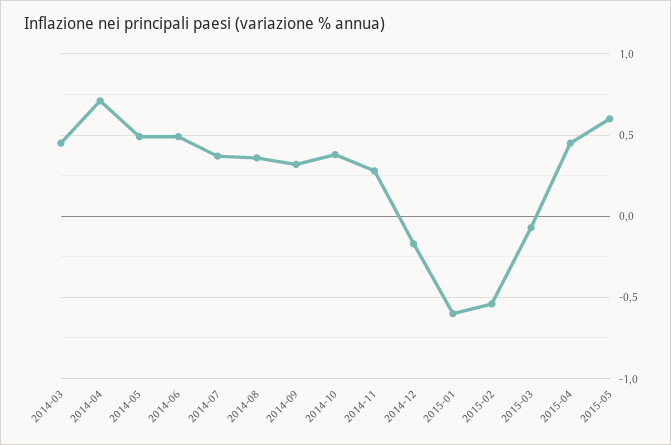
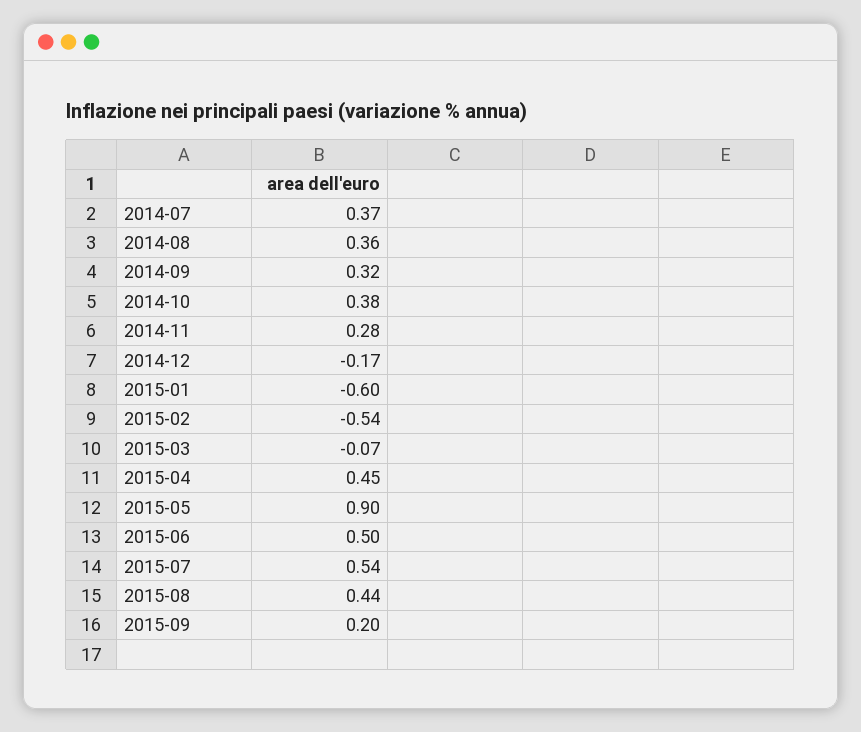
2014-03: 0.45 -> none
2014-04: 0.7 -> none
2014-05: 0.5 -> none
2014-06: 0.5 -> none
2015-05: 0.6 -> 0.9
2015-06: none -> 0.5
2015-07: none -> 0.54
2015-08: none -> 0.44
2015-09: none -> 0.2

